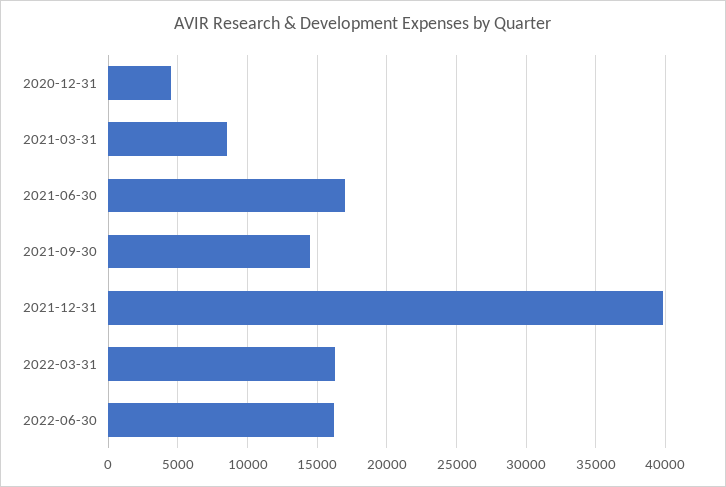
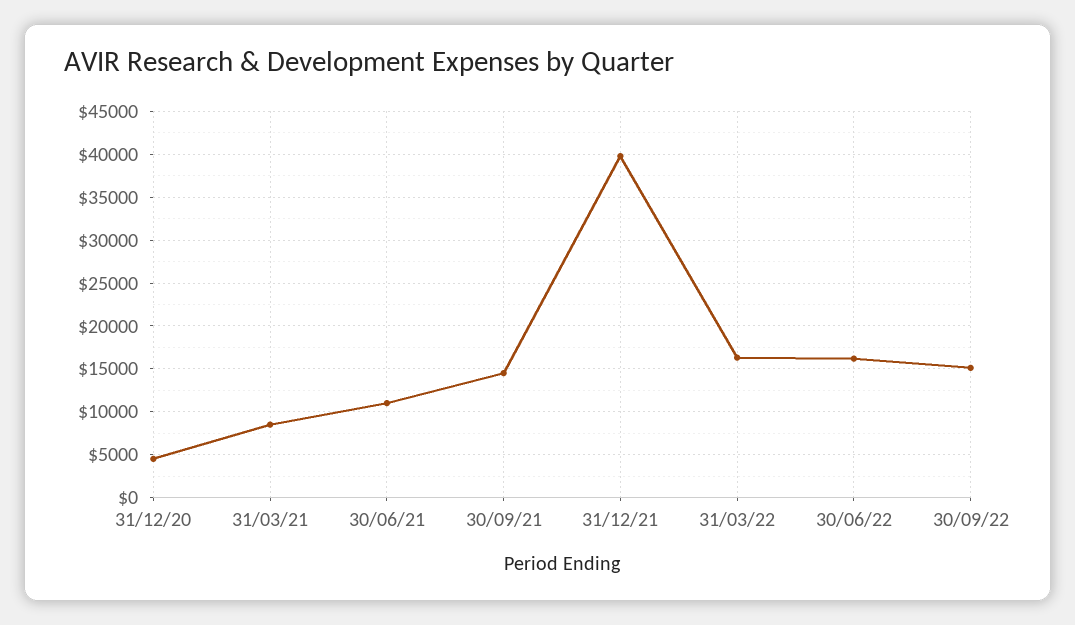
2021-06-30: 17000 -> 11000
30/09/22: none -> 15000

